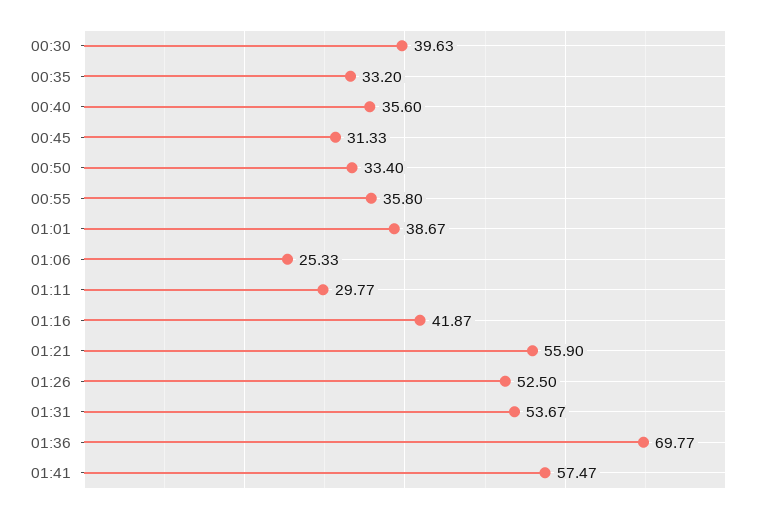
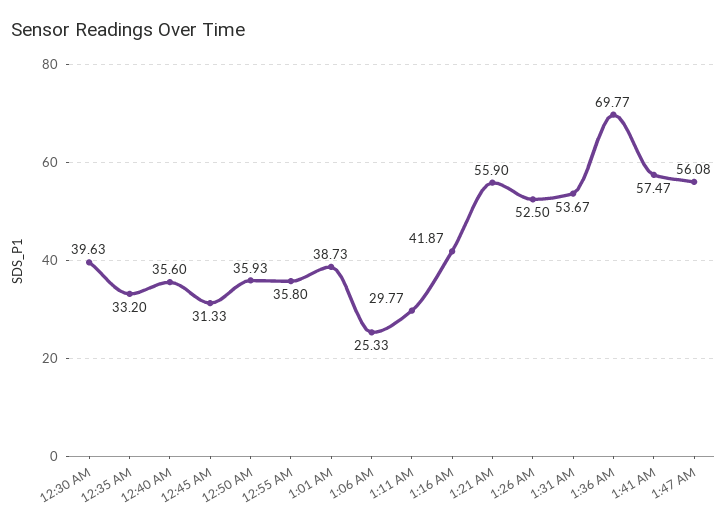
00:50: 33.4 -> 35.93
01:01: 38.67 -> 38.73
1:47 AM: none -> 56.08

